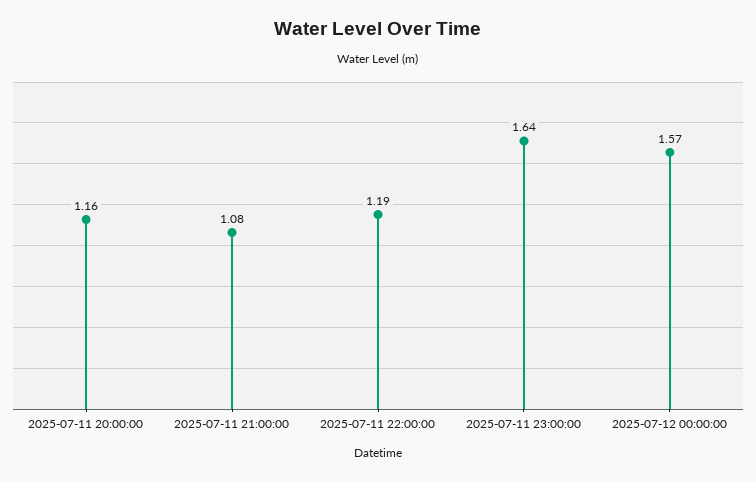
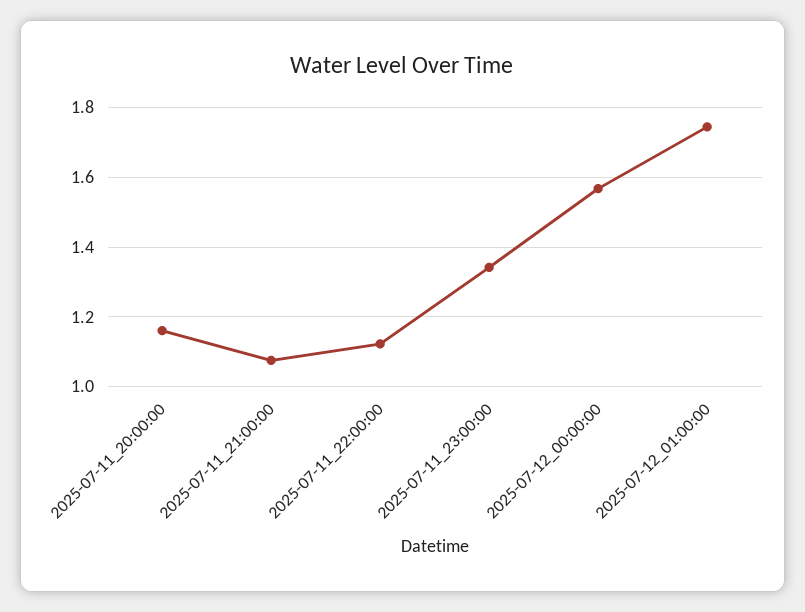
2025-07-11 22:00:00: 1.19 -> 1.12
2025-07-11 23:00:00: 1.64 -> 1.34
2025-07-12_01:00:00: none -> 1.74

